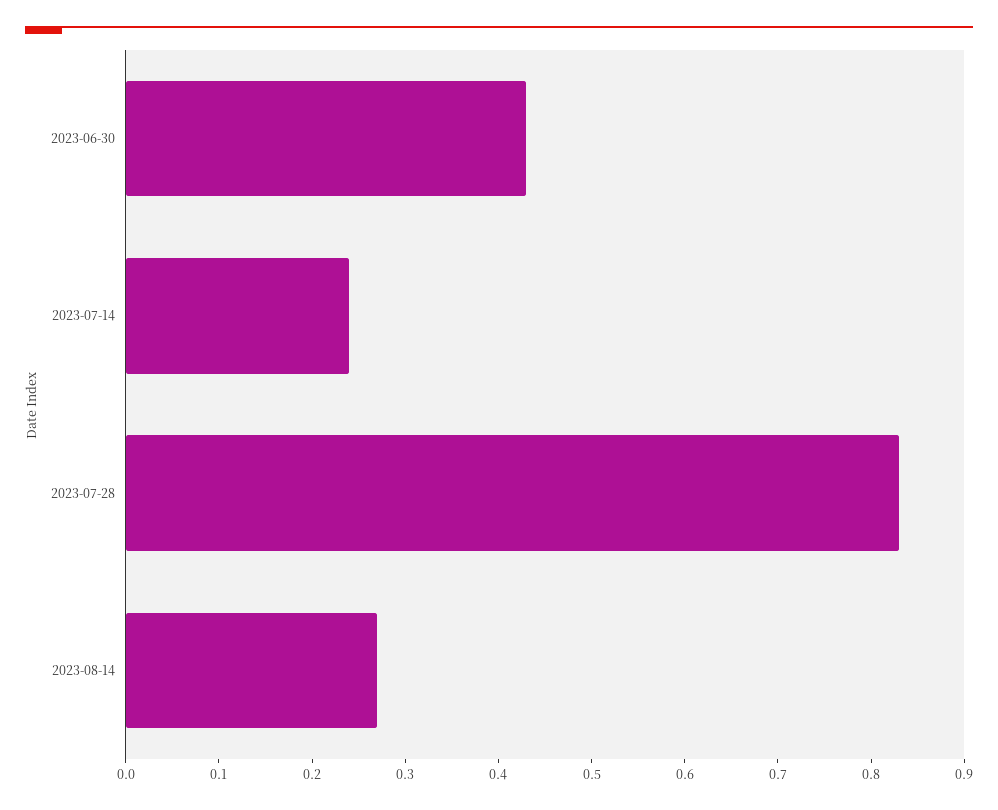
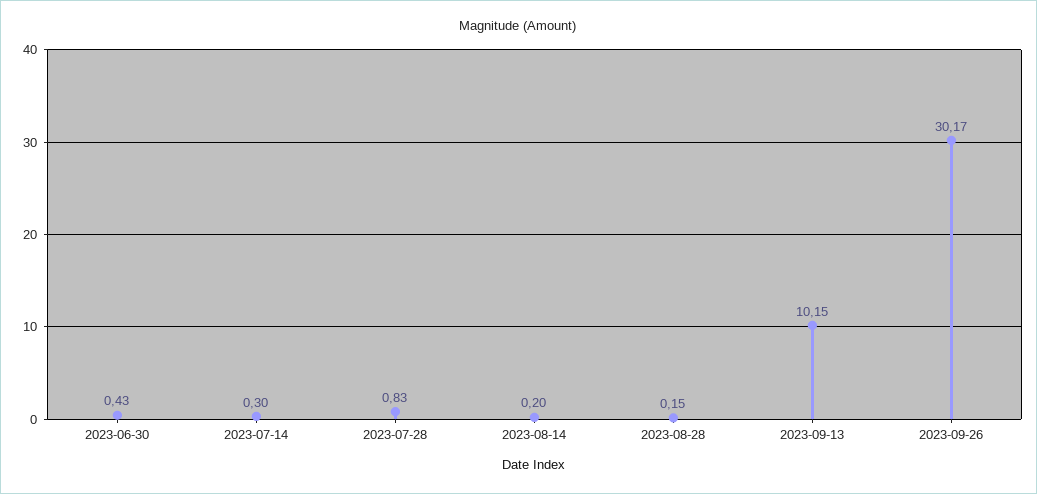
2023-07-14: 0.24 -> 0.3
2023-08-14: 0.27 -> 0.2
2023-08-28: none -> 0.15
2023-09-13: none -> 10.15
2023-09-26: none -> 30.17

